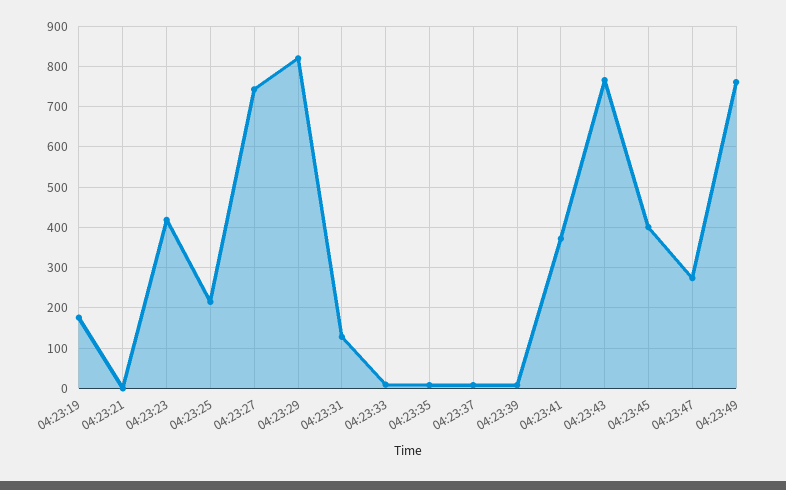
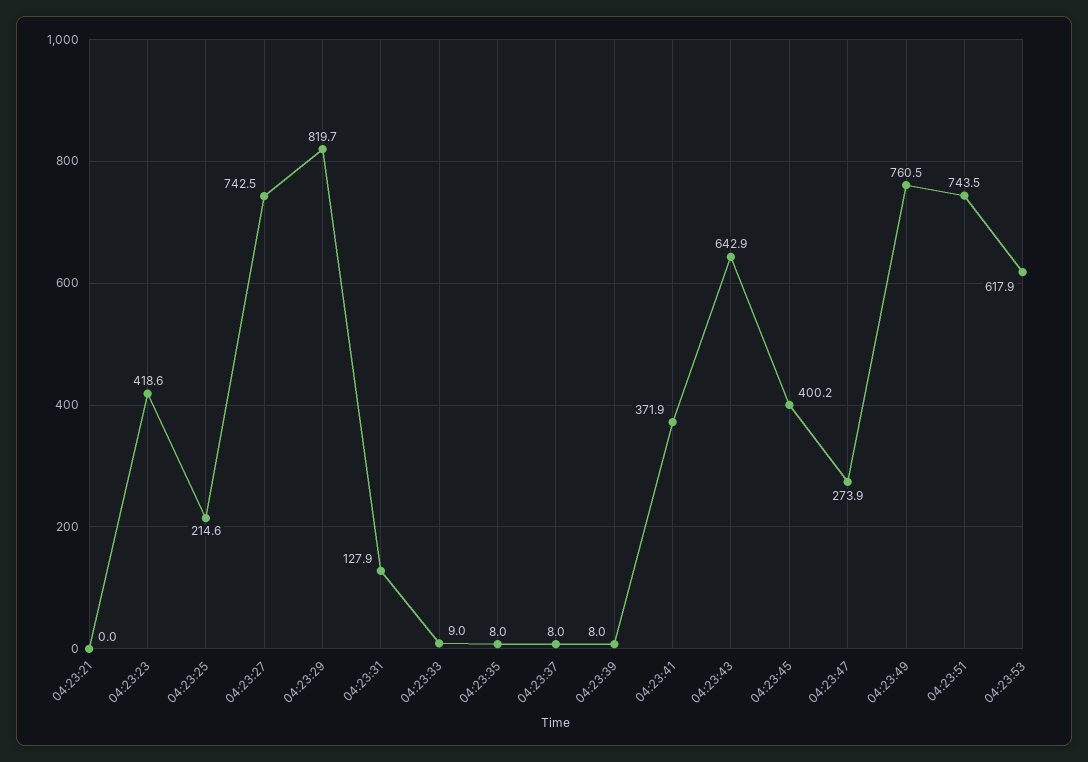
04:23:19: 180 -> none
04:23:43: 760 -> 642.9
04:23:51: none -> 743.5
04:23:53: none -> 617.9

